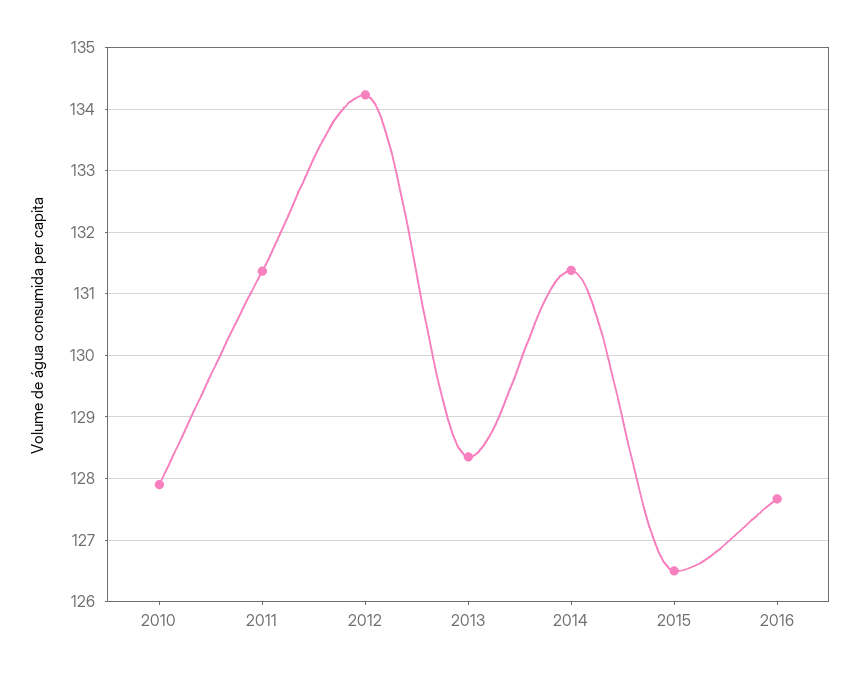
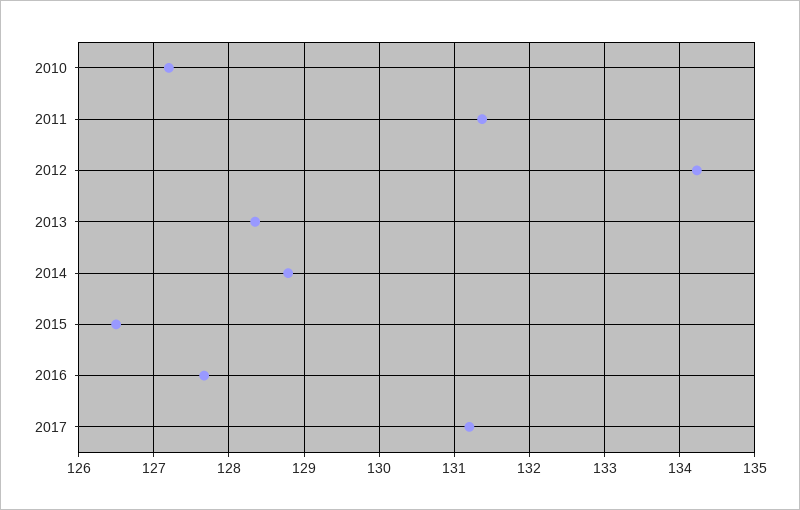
2010: 127.9 -> 127.2
2014: 131.4 -> 128.8
2017: none -> 131.2

